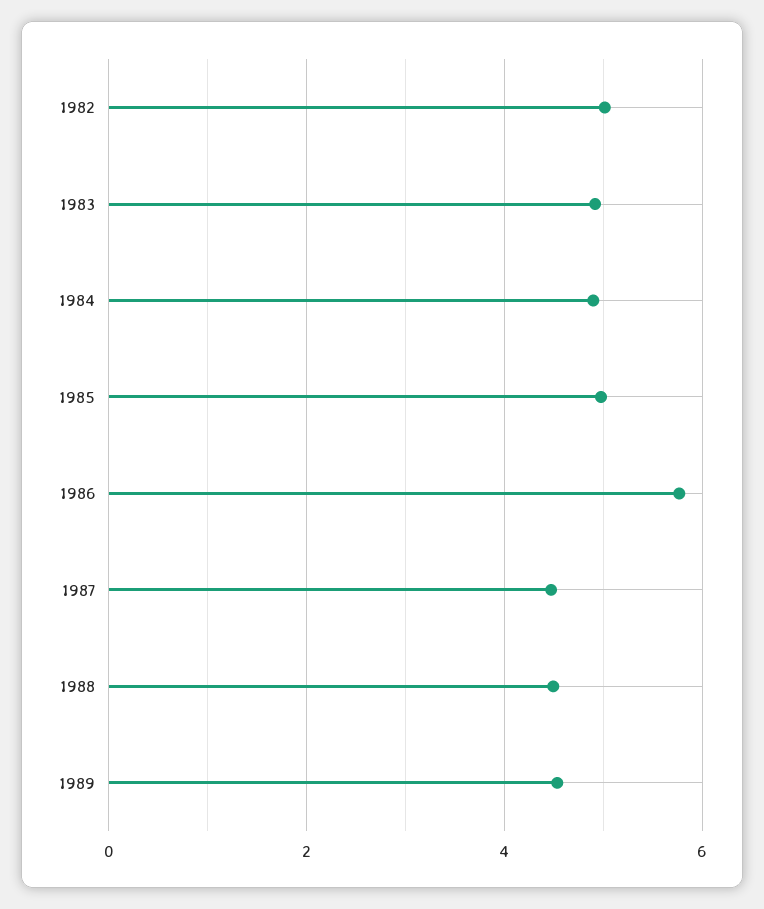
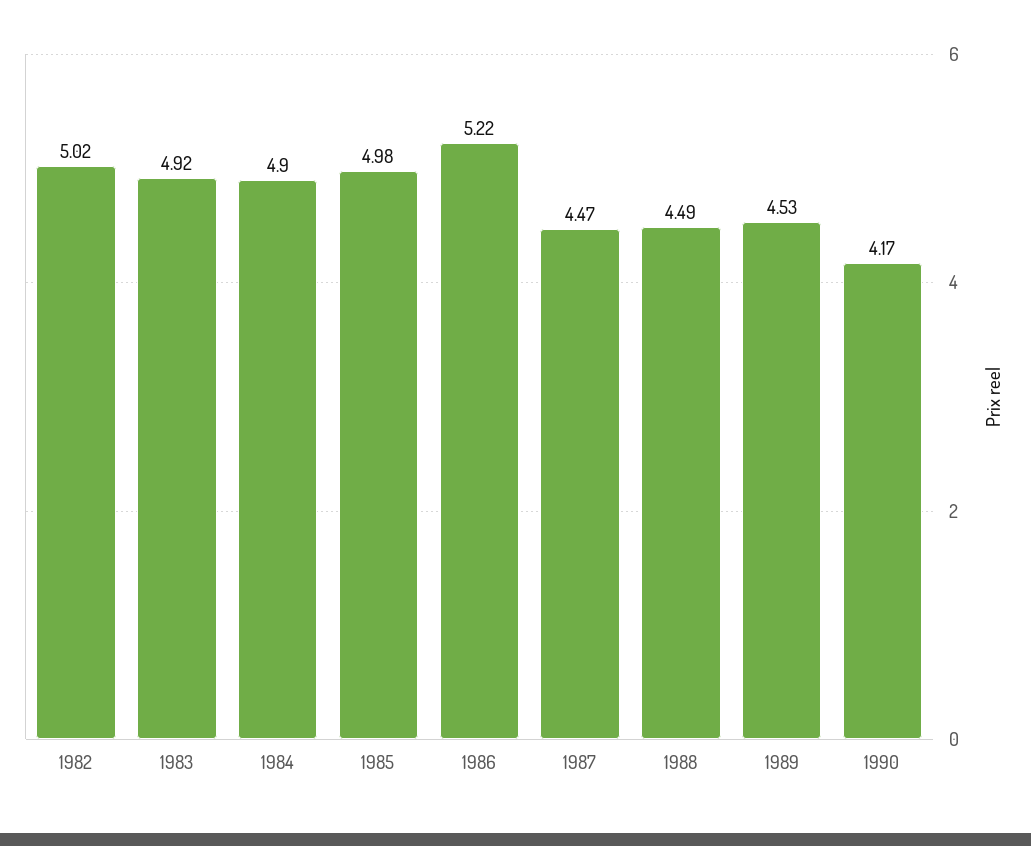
1986: 5.8 -> 5.22
1990: none -> 4.17

